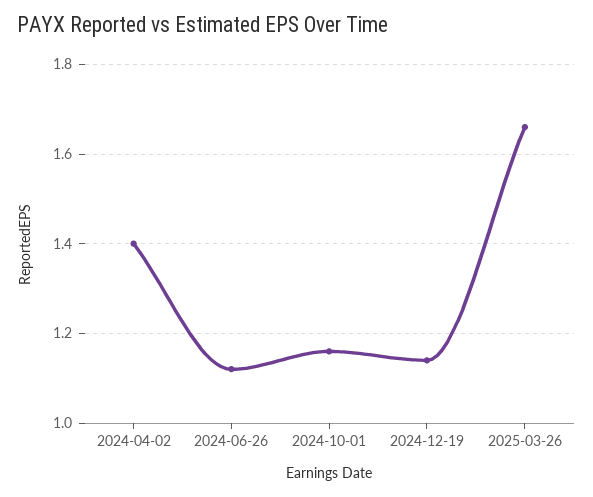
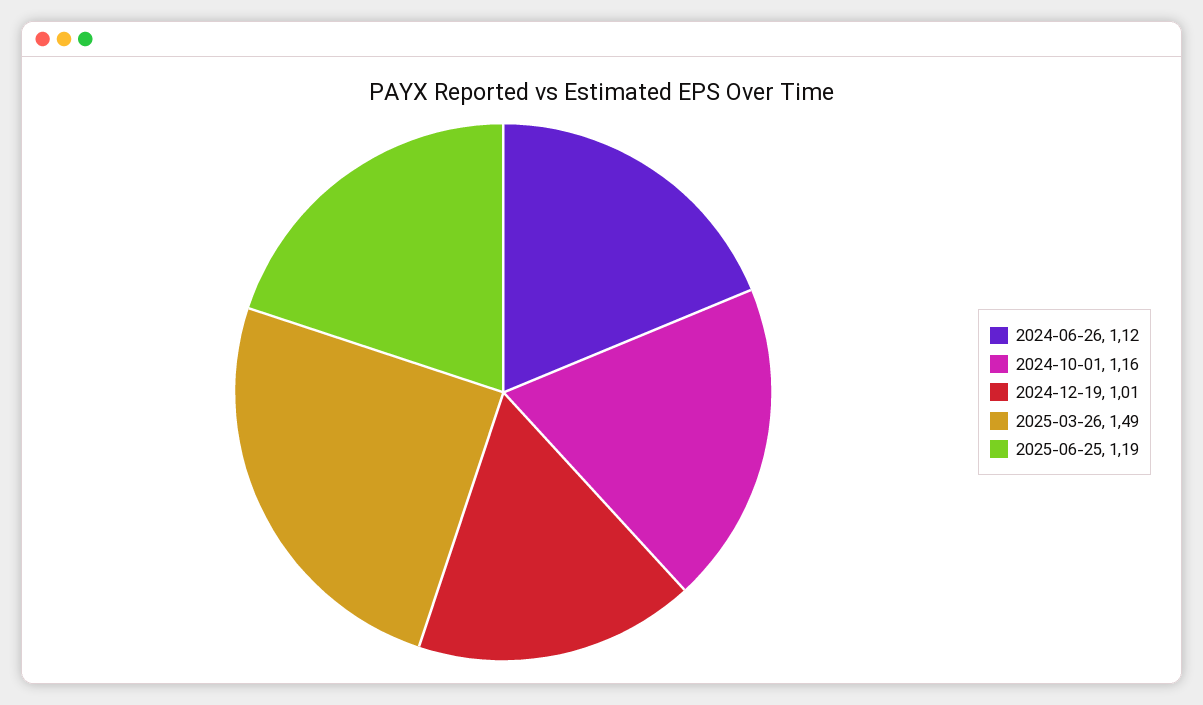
2024-04-02: 1.4 -> none
2024-12-19: 1.15 -> 1.01
2025-03-26: 1.65 -> 1.49
2025-06-25: none -> 1.19

